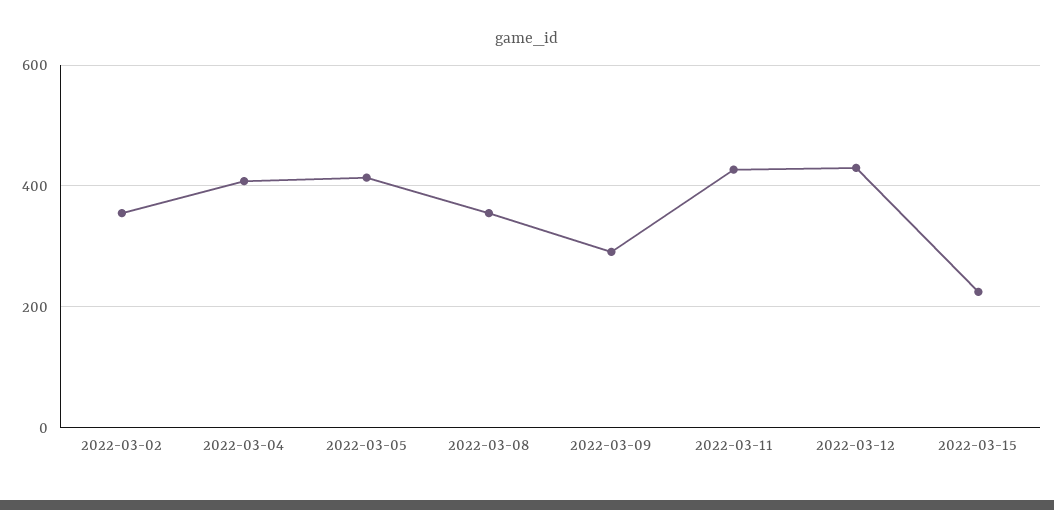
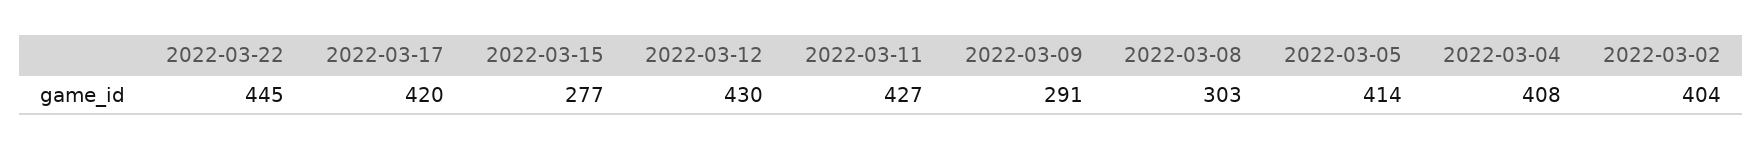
2022-03-02: 360 -> 404
2022-03-08: 360 -> 303
2022-03-15: 220 -> 277
2022-03-22: none -> 445
2022-03-17: none -> 420

